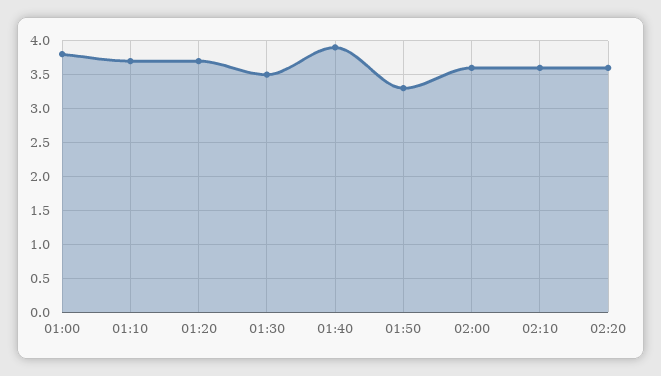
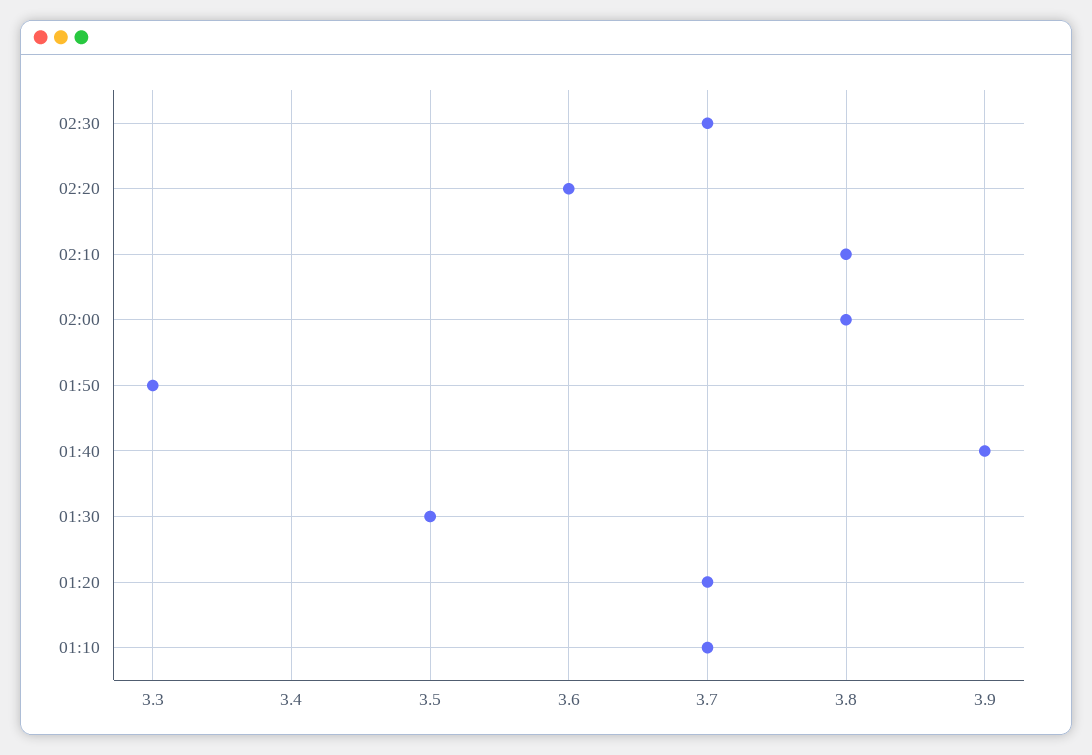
01:00: 3.8 -> none
02:00: 3.6 -> 3.8
02:10: 3.6 -> 3.8
02:30: none -> 3.7

